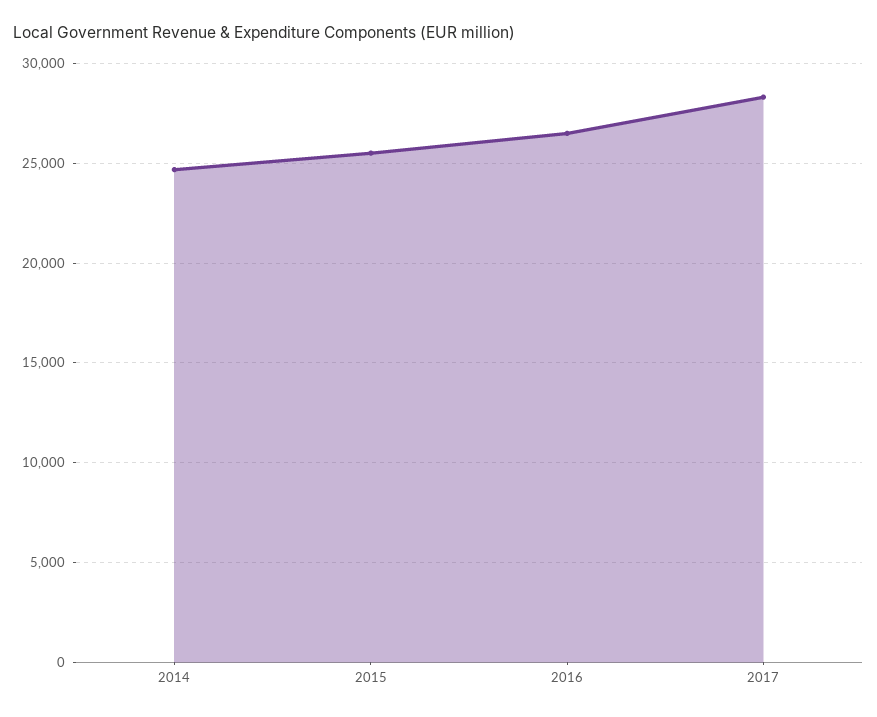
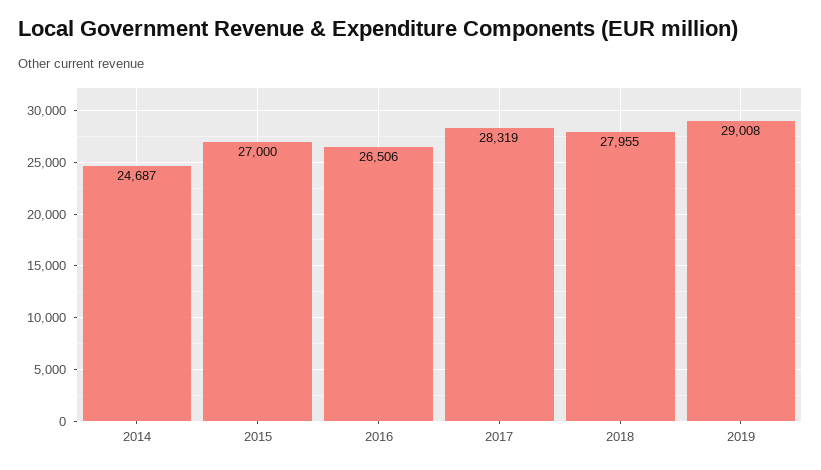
2015: 25500 -> 27000
2018: none -> 27955
2019: none -> 29008

